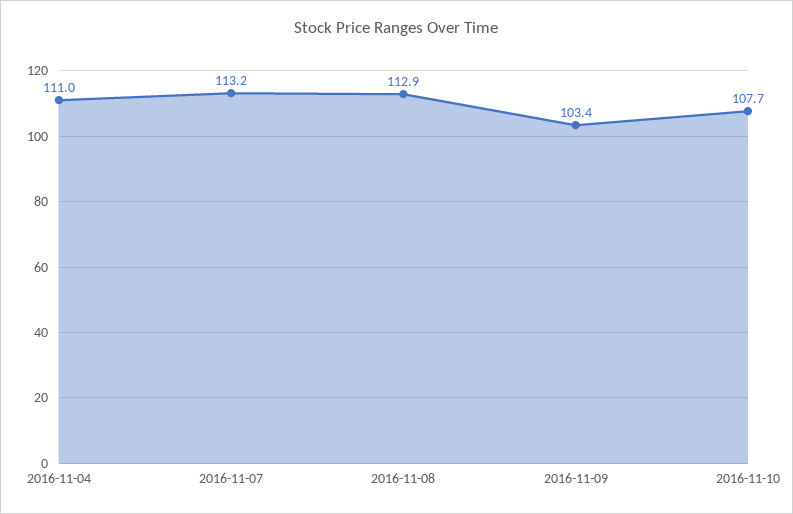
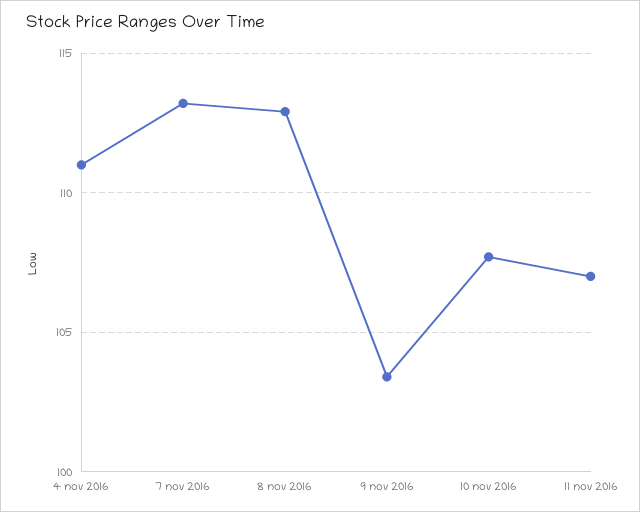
11 nov 2016: none -> 107

